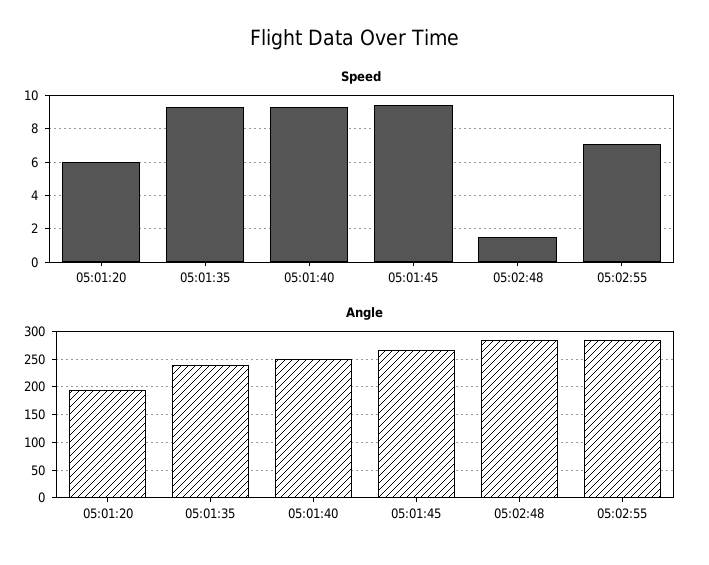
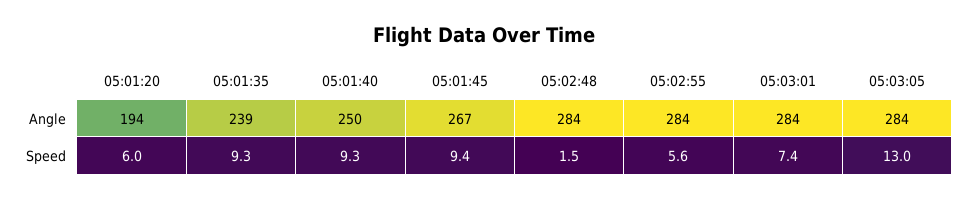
Speed, 05:02:55: 7 -> 5.6
Angle, 05:03:01: none -> 284
Angle, 05:03:05: none -> 284
Speed, 05:03:01: none -> 7.4
Speed, 05:03:05: none -> 13

